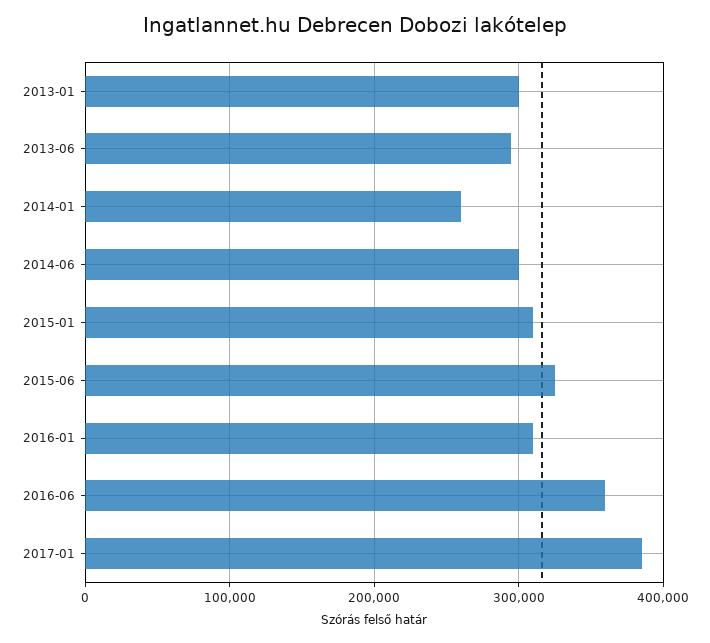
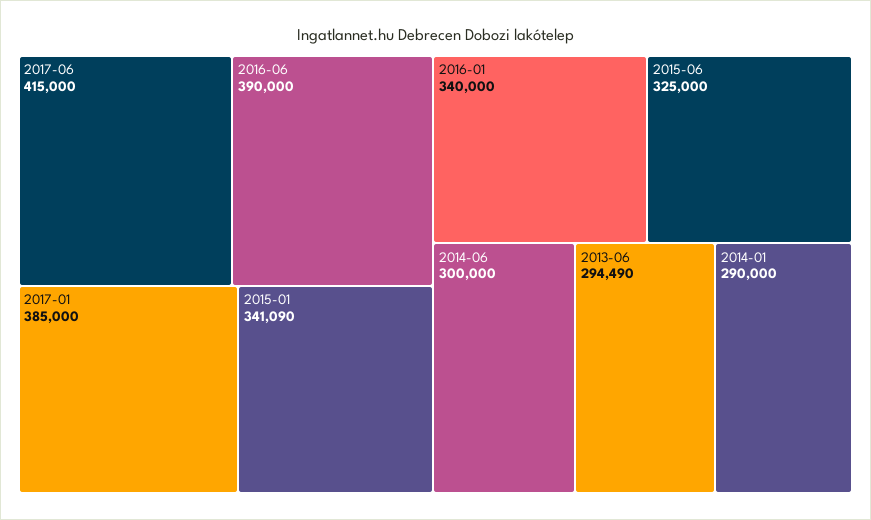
2013-01: 300000 -> none
2014-01: 260000 -> 290000
2015-01: 310000 -> 341090
2016-01: 310000 -> 340000
2016-06: 360000 -> 390000
2017-06: none -> 415000

